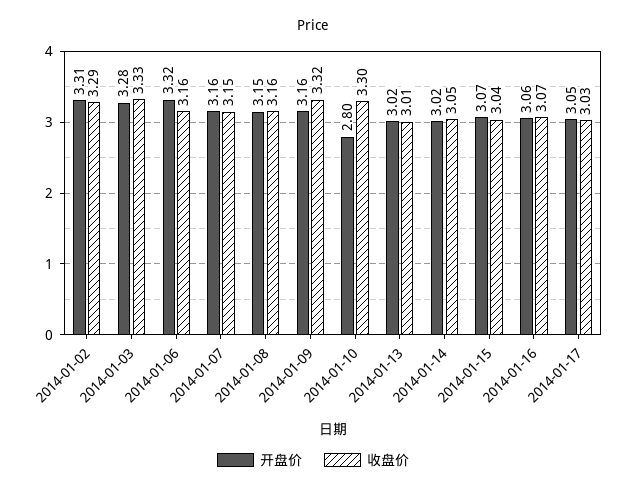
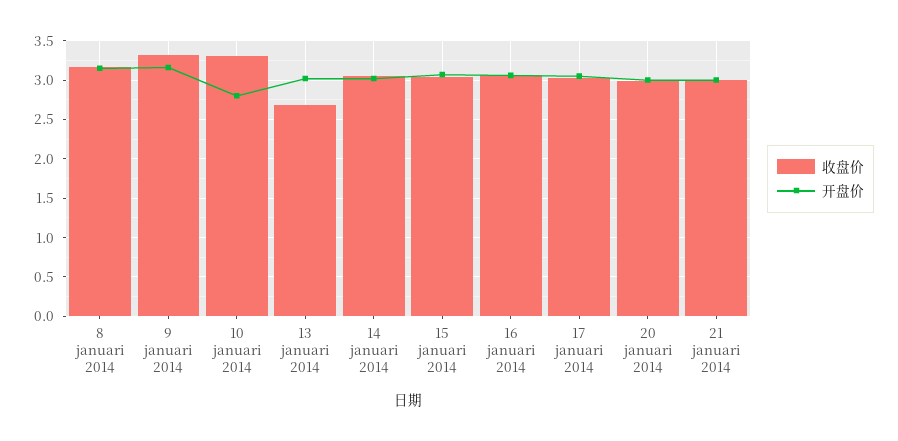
开盘价, 2014-01-02: 3.31 -> none
收盘价, 2014-01-02: 3.29 -> none
开盘价, 2014-01-03: 3.28 -> none
收盘价, 2014-01-03: 3.33 -> none
开盘价, 2014-01-06: 3.32 -> none
收盘价, 2014-01-06: 3.16 -> none
开盘价, 2014-01-07: 3.16 -> none
收盘价, 2014-01-07: 3.15 -> none
收盘价, 2014-01-13: 3.01 -> 2.7
收盘价, 20 januari 2014: none -> 3
开盘价, 20 januari 2014: none -> 3
收盘价, 21 januari 2014: none -> 3
开盘价, 21 januari 2014: none -> 3

